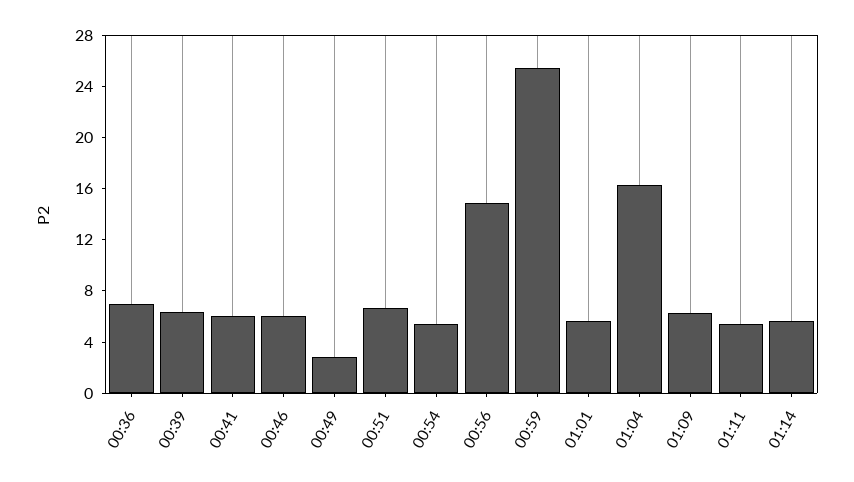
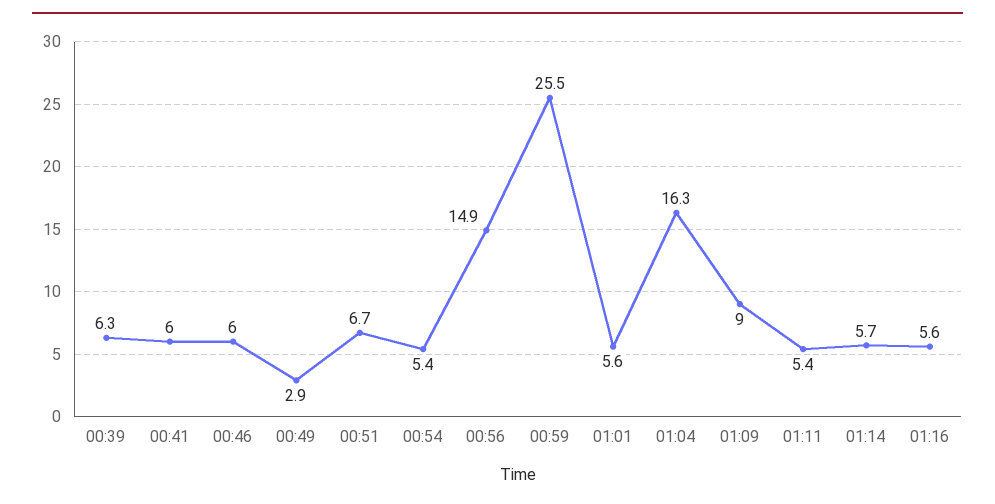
00:36: 7 -> none
01:09: 6 -> 9
01:16: none -> 5.6

